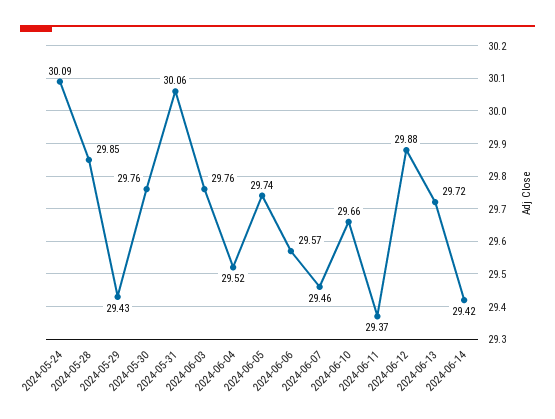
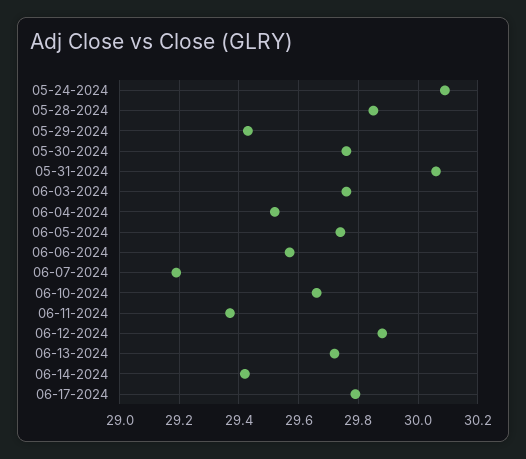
2024-06-07: 29.46 -> 29.2
06-17-2024: none -> 29.8

